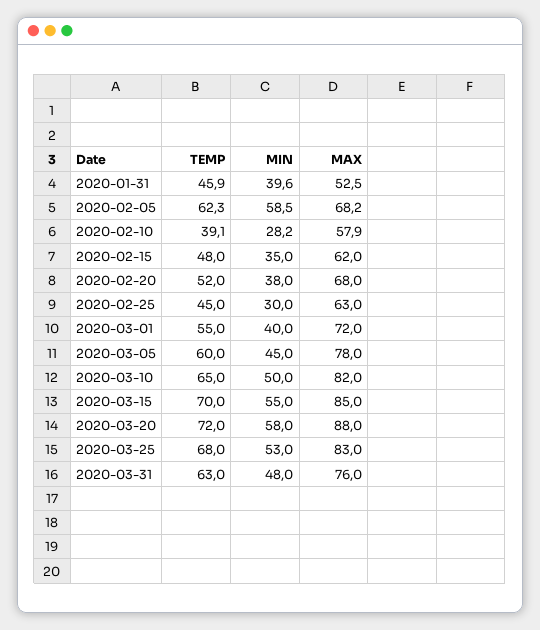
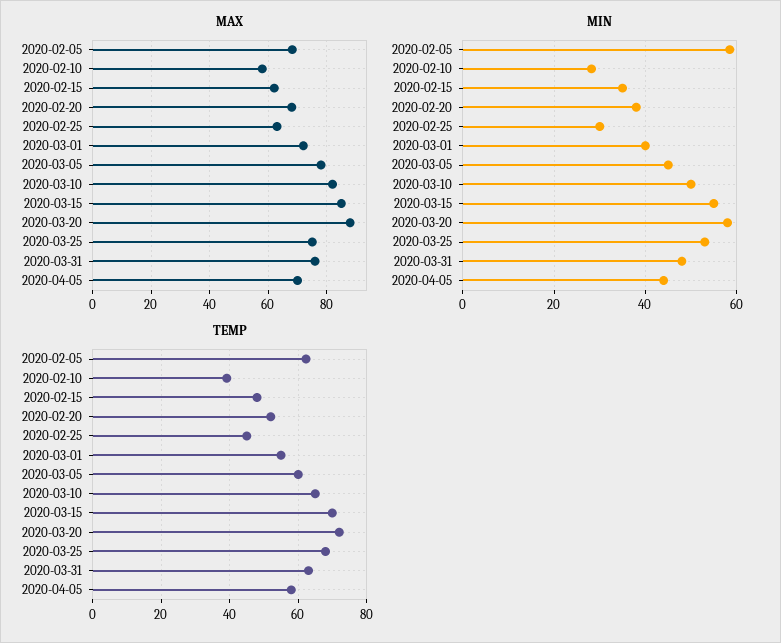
TEMP, 2020-01-31: 45.9 -> none
MIN, 2020-01-31: 39.6 -> none
MAX, 2020-01-31: 52.5 -> none
MAX, 2020-03-25: 83 -> 75
MAX, 2020-04-05: none -> 70
MIN, 2020-04-05: none -> 44
TEMP, 2020-04-05: none -> 58

